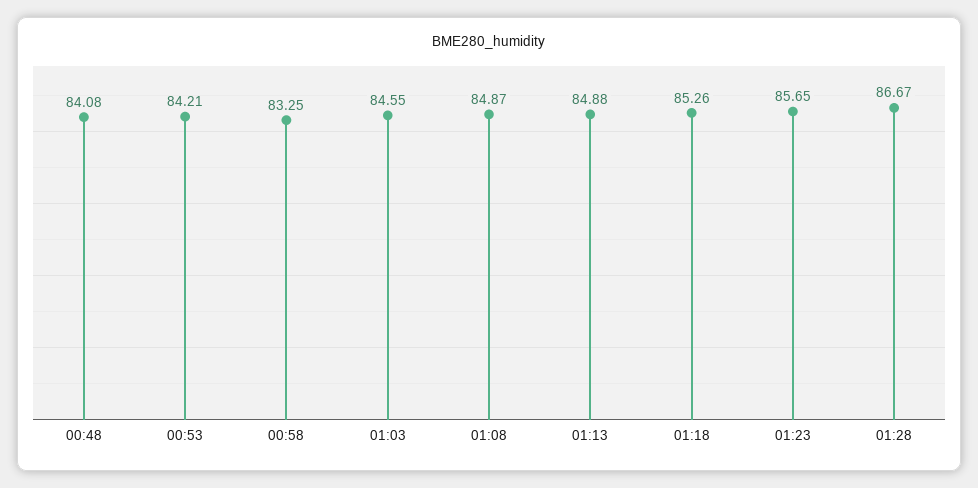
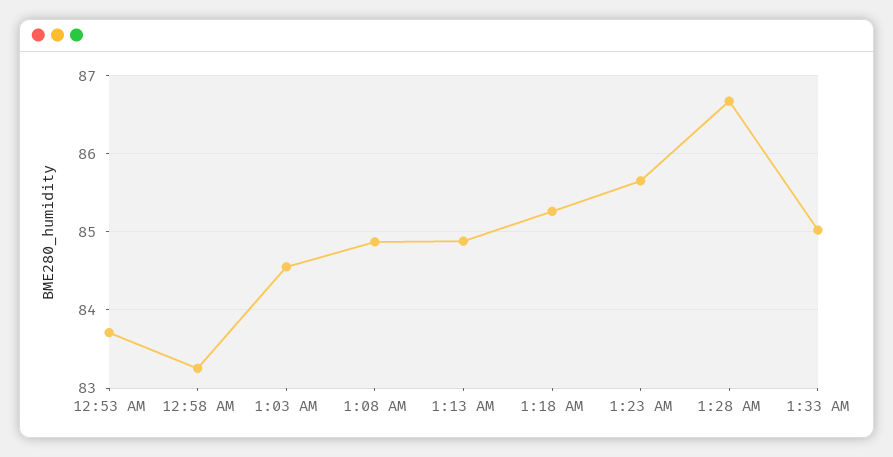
00:48: 84.08 -> none
00:53: 84.21 -> 83.7
1:33 AM: none -> 85

